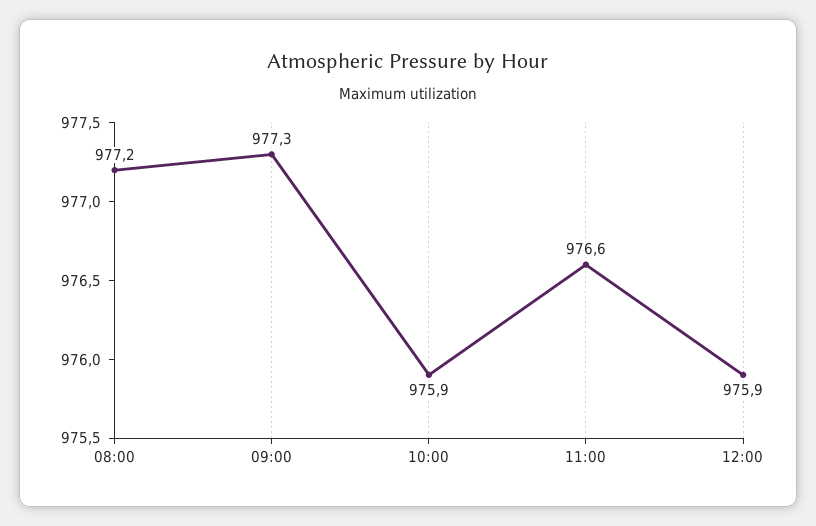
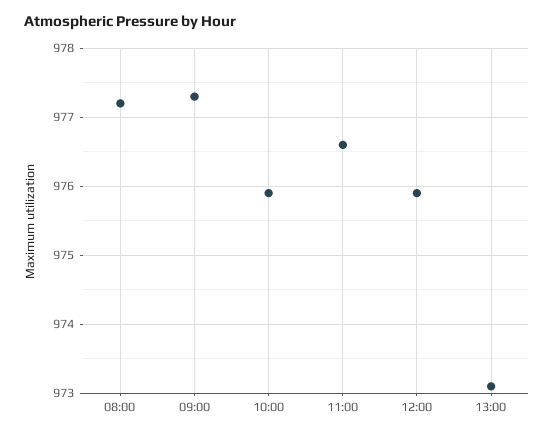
13:00: none -> 973.1

